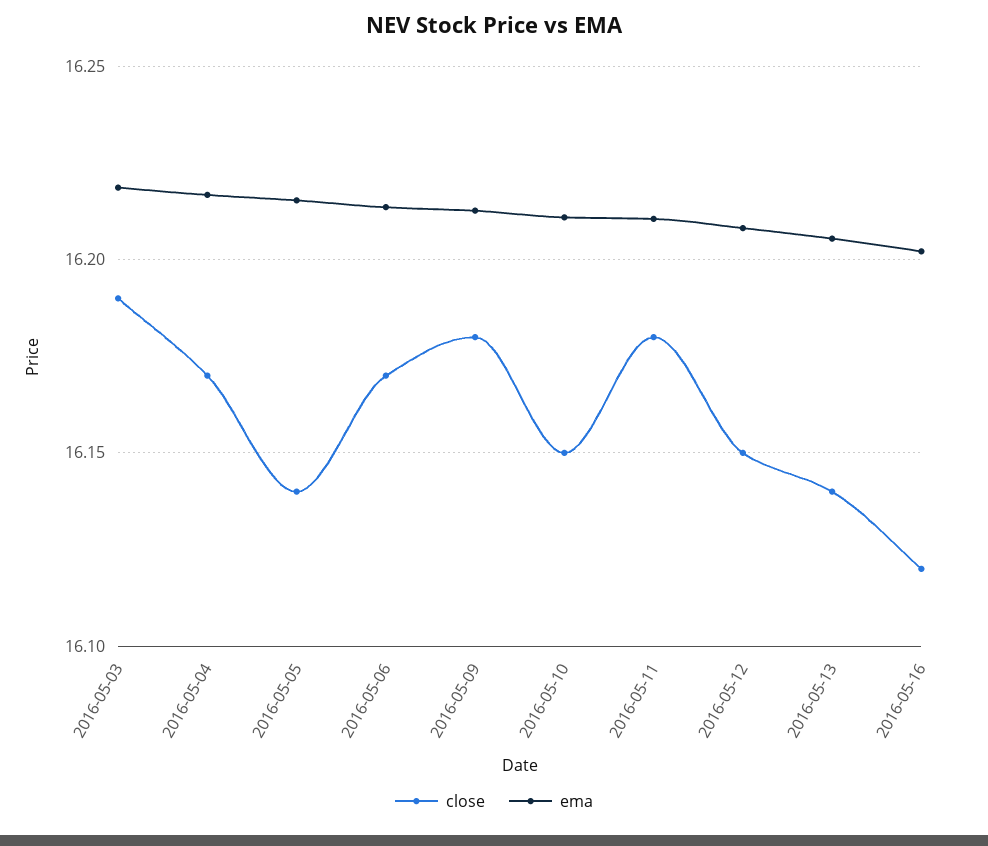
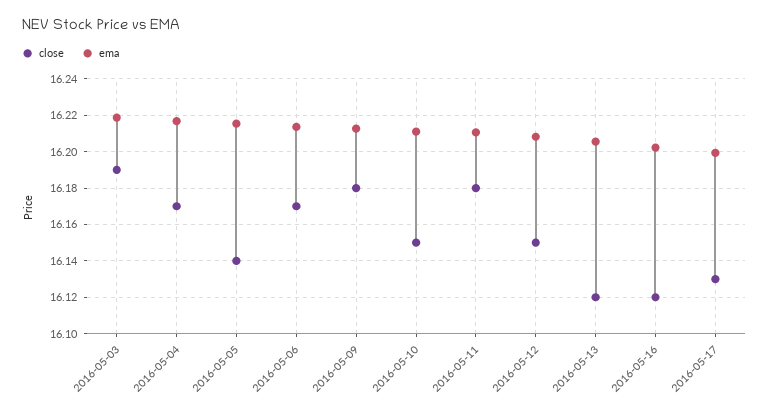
close, 2016-05-13: 16.14 -> 16.12
close, 2016-05-17: none -> 16.13
ema, 2016-05-17: none -> 16.2

